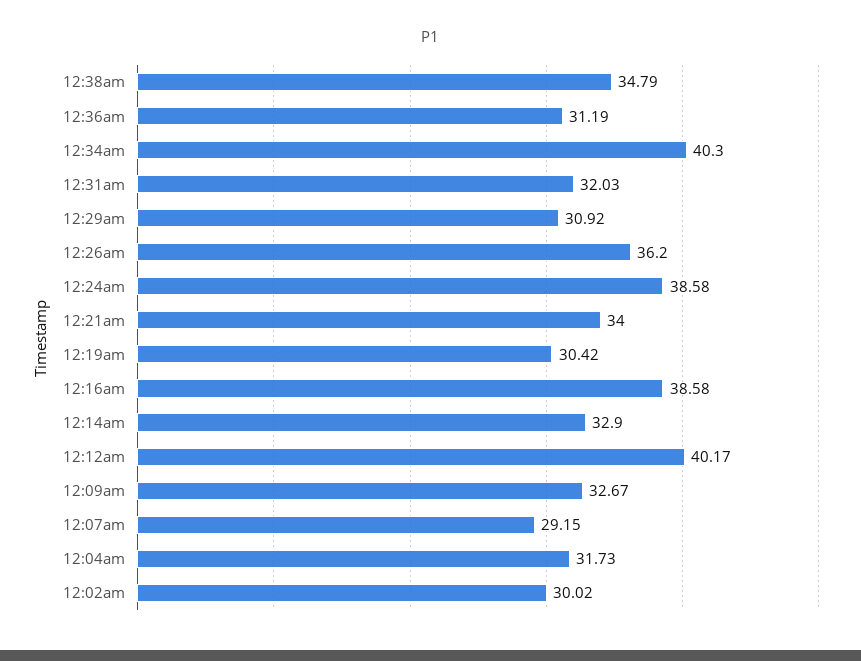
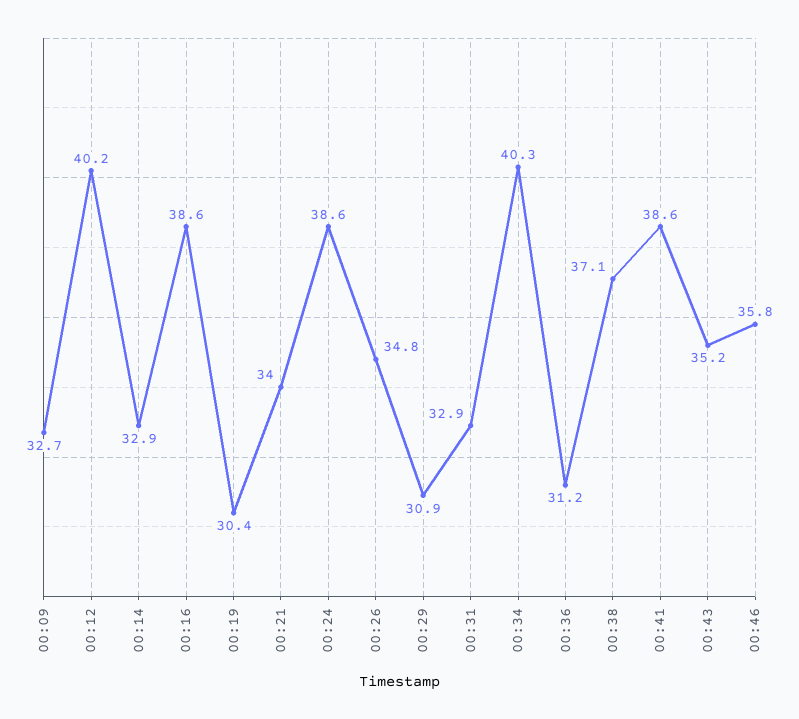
12:38am: 34.79 -> 37.1
12:31am: 32.03 -> 32.9
12:26am: 36.2 -> 34.8
12:07am: 29.15 -> none
12:04am: 31.73 -> none
12:02am: 30.02 -> none
00:41: none -> 38.6
00:43: none -> 35.2
00:46: none -> 35.8

